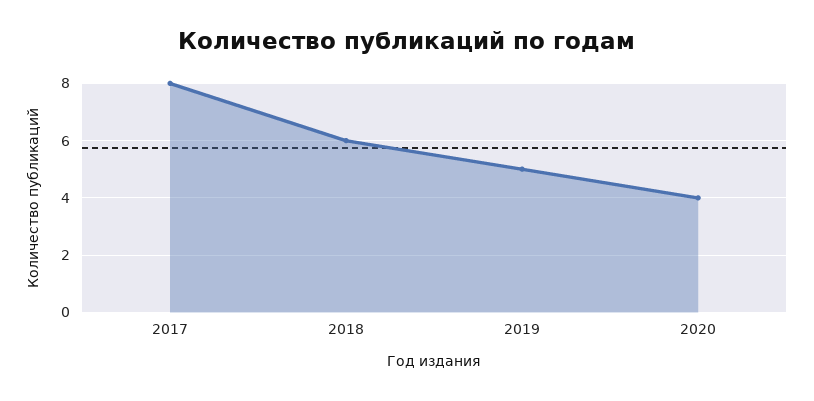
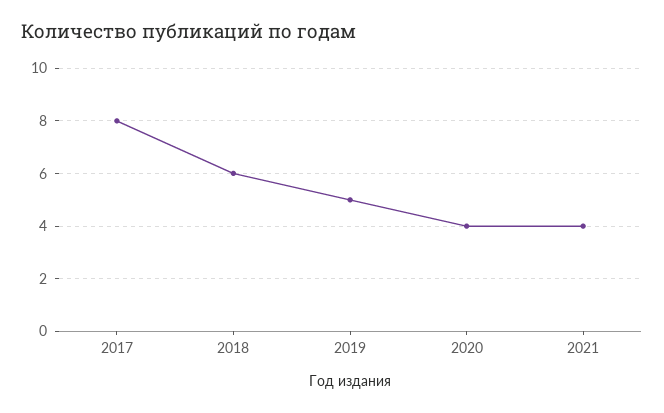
2021: none -> 4

